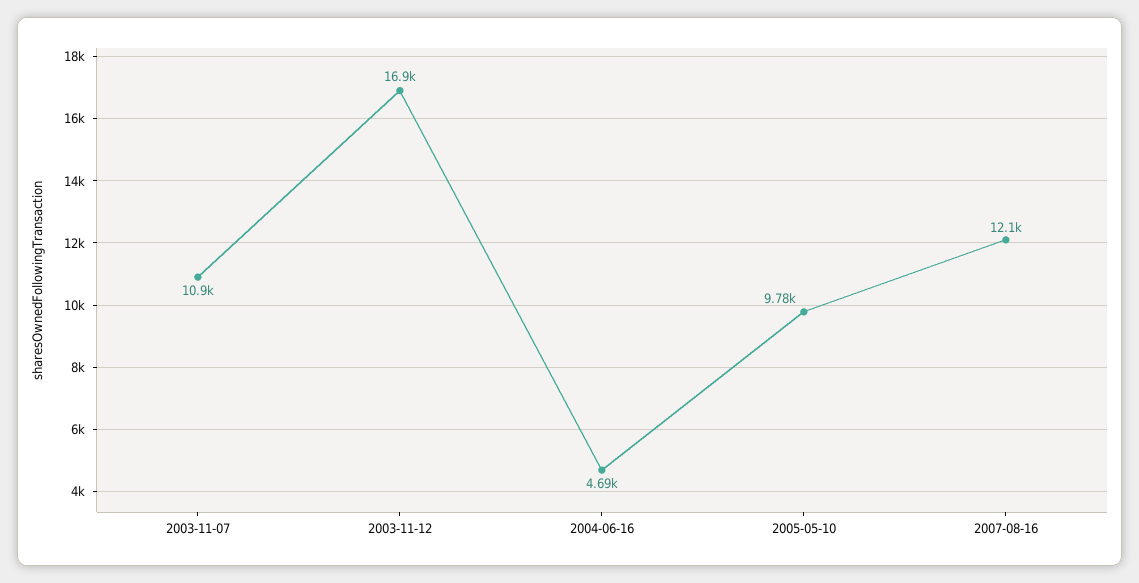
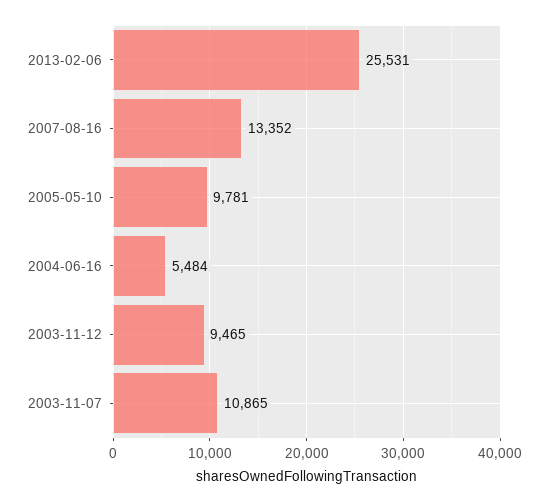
2003-11-12: 16900 -> 9465
2004-06-16: 4690 -> 5484
2007-08-16: 12100 -> 13352
2013-02-06: none -> 25531

